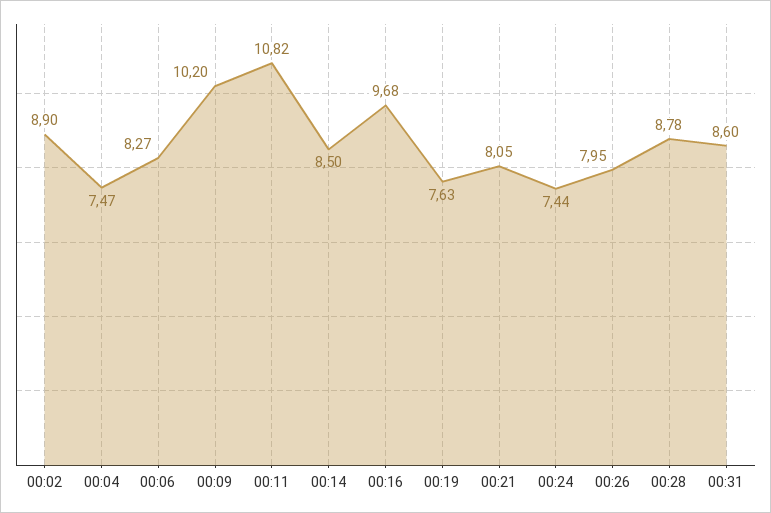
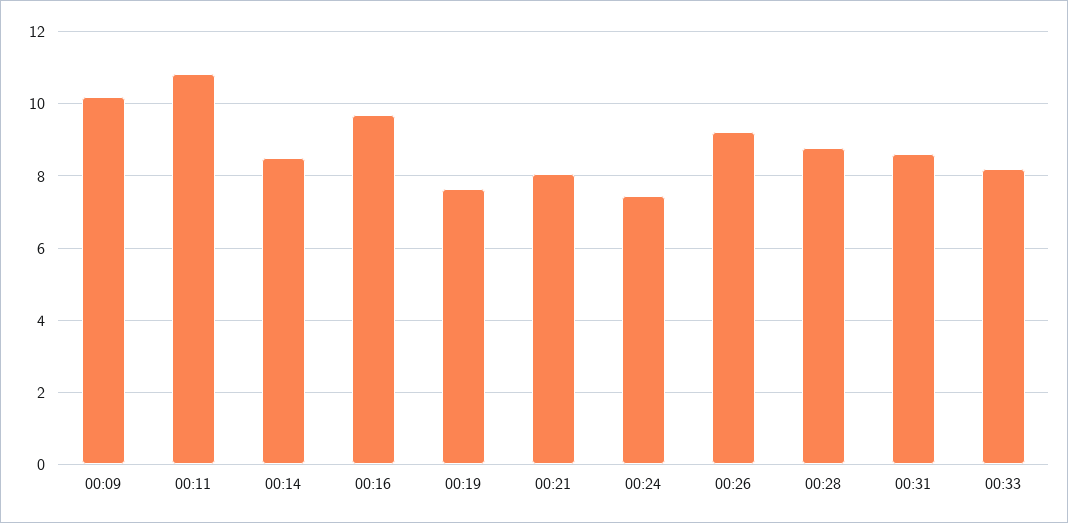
00:02: 8.9 -> none
00:04: 7.47 -> none
00:06: 8.27 -> none
00:26: 7.95 -> 9.2
00:33: none -> 8.2

